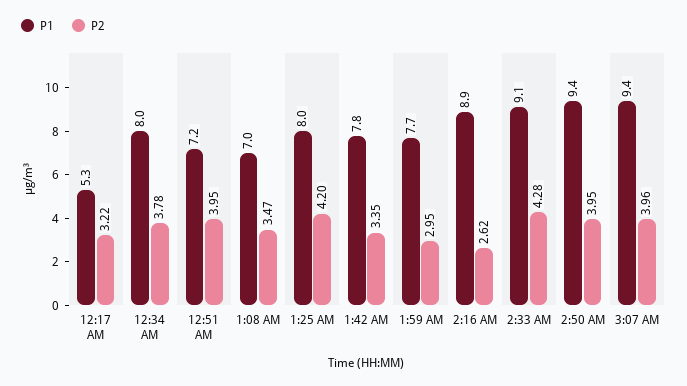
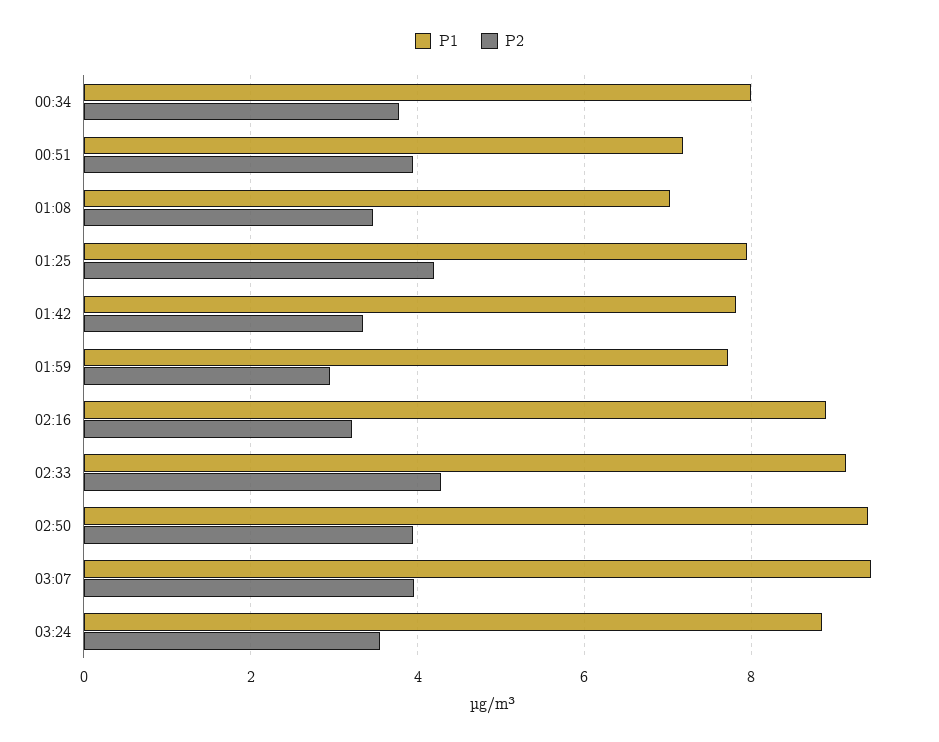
P1, 12:17 AM: 5.3 -> none
P2, 12:17 AM: 3.22 -> none
P2, 2:16 AM: 2.62 -> 3.2
P1, 03:24: none -> 8.8
P2, 03:24: none -> 3.6

